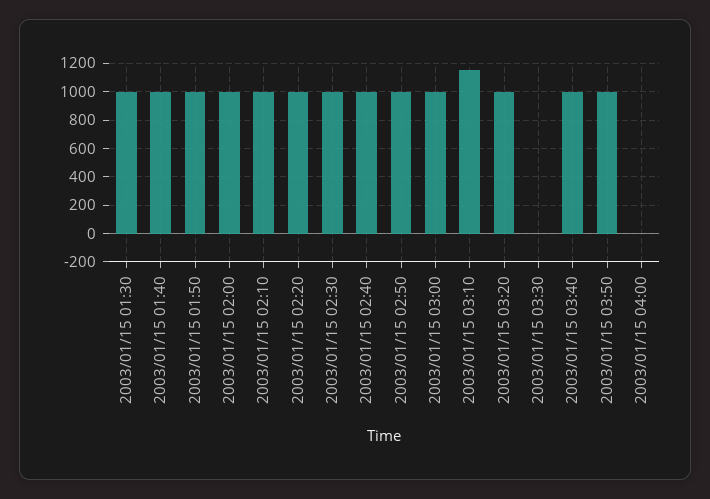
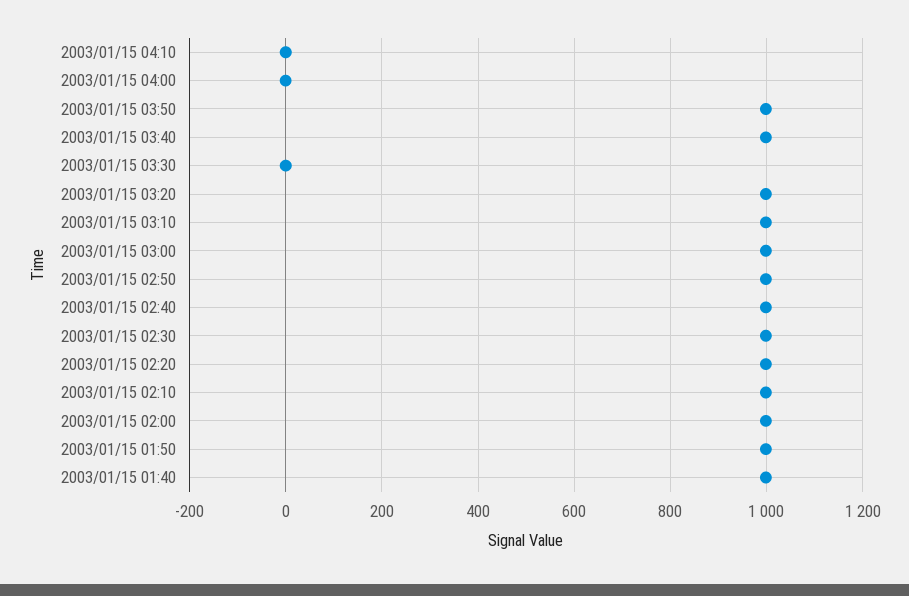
2003/01/15 01:30: 1000 -> none
2003/01/15 03:10: 1150 -> 1000
2003/01/15 04:10: none -> 0

